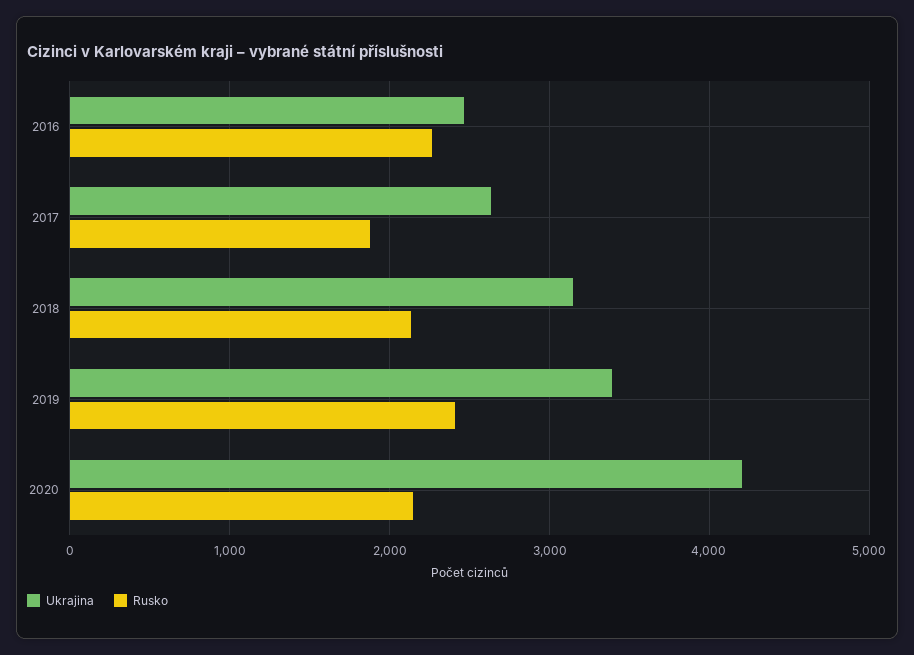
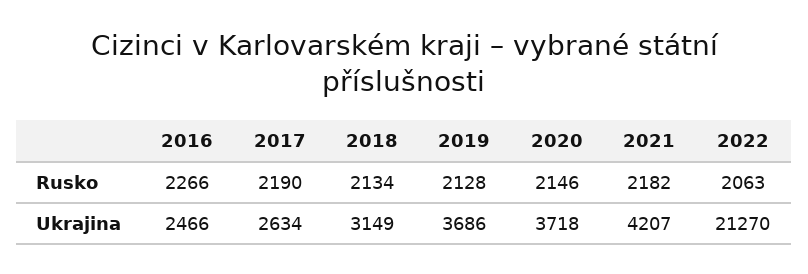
Rusko, 2017: 1900 -> 2190
Ukrajina, 2019: 3400 -> 3686
Rusko, 2019: 2400 -> 2128
Ukrajina, 2020: 4200 -> 3718
Rusko, 2021: none -> 2182
Rusko, 2022: none -> 2063
Ukrajina, 2021: none -> 4207
Ukrajina, 2022: none -> 21270

